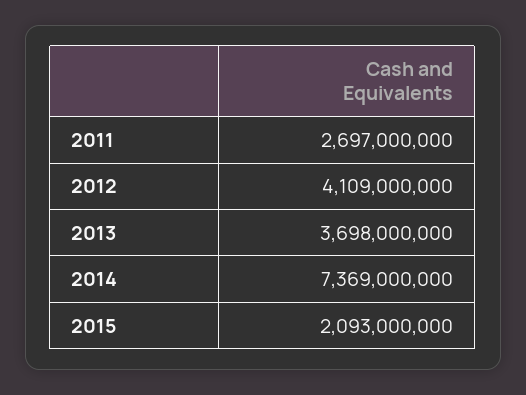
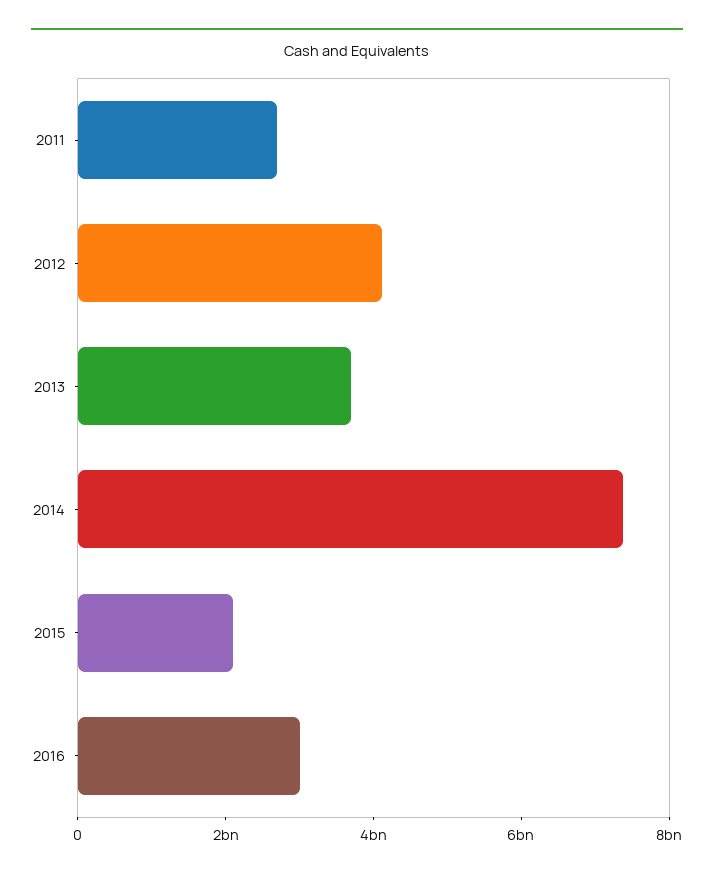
2016: none -> 3000000000

